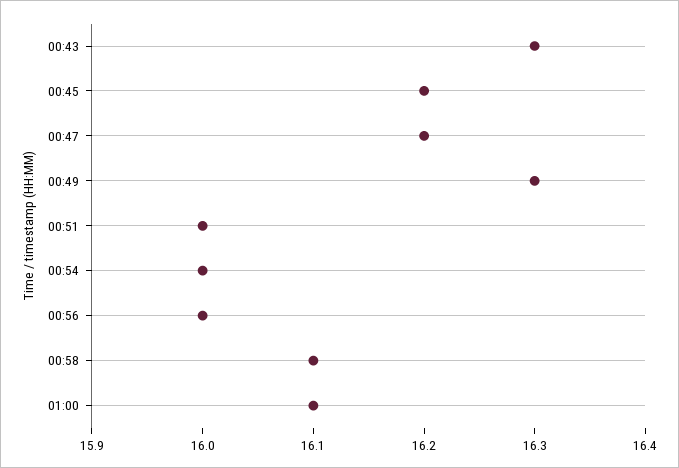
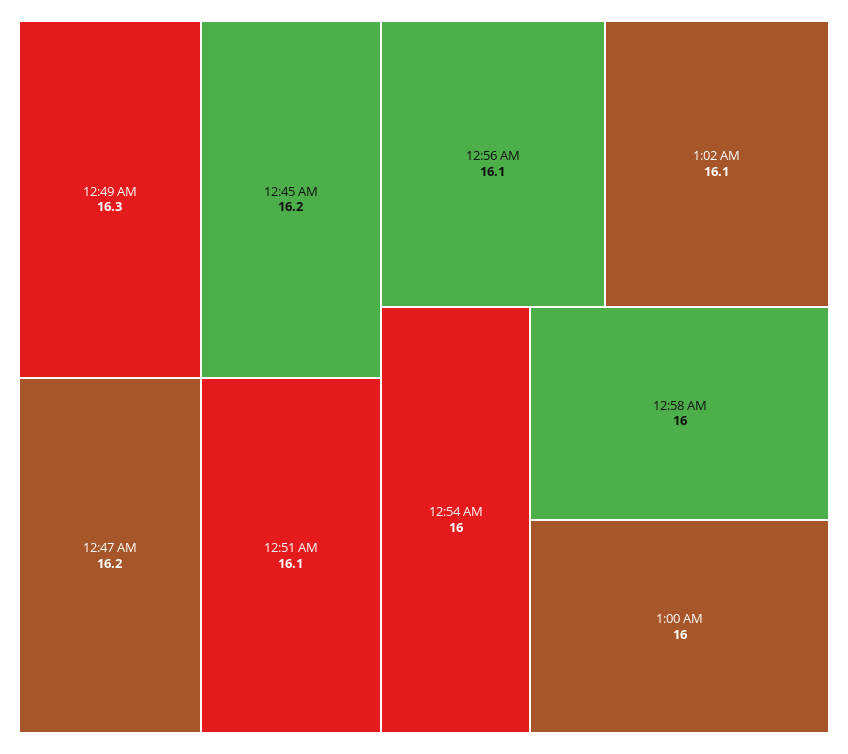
00:43: 16.3 -> none
00:51: 16 -> 16.1
00:56: 16 -> 16.1
00:58: 16.1 -> 16
01:00: 16.1 -> 16
1:02 AM: none -> 16.1

